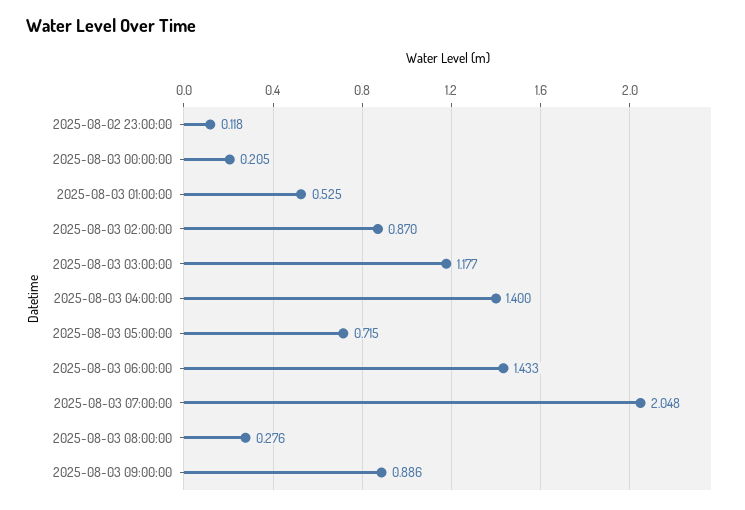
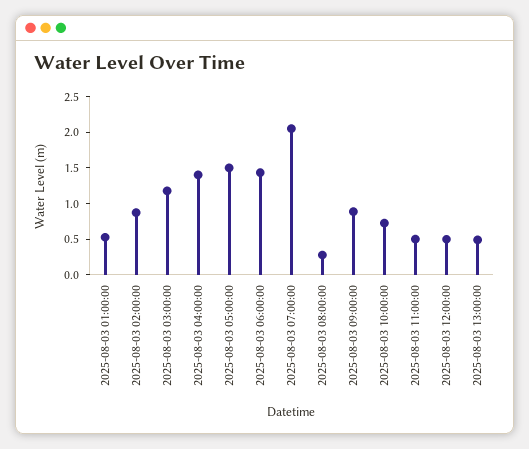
2025-08-02 23:00:00: 0.118 -> none
2025-08-03 00:00:00: 0.205 -> none
2025-08-03 05:00:00: 0.715 -> 1.5
2025-08-03 10:00:00: none -> 0.75
2025-08-03 11:00:00: none -> 0.5
2025-08-03 12:00:00: none -> 0.5
2025-08-03 13:00:00: none -> 0.5

